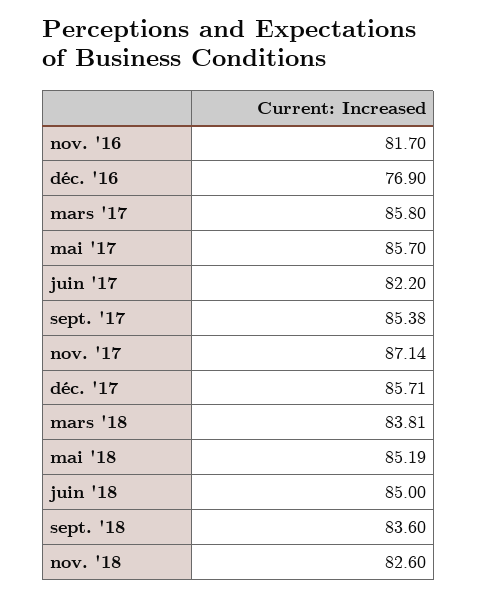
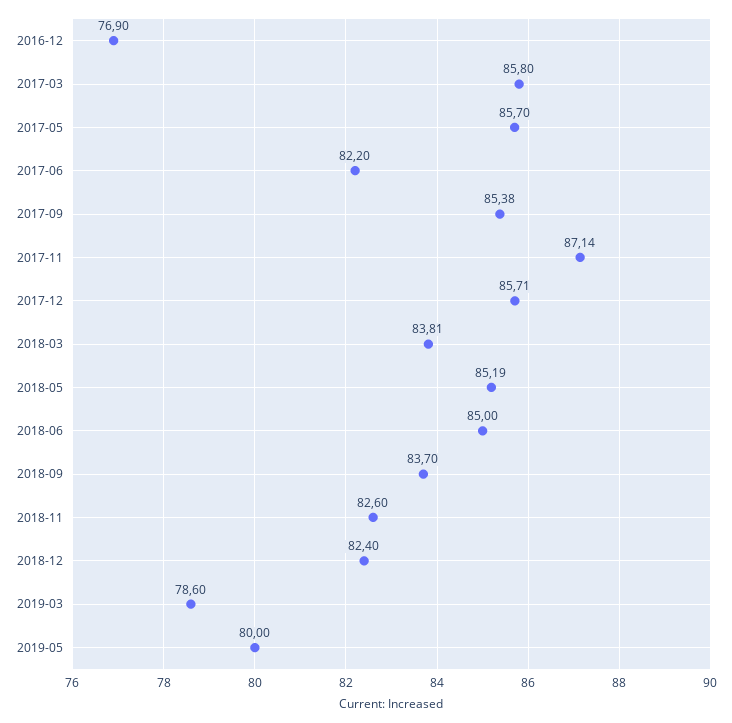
nov. '16: 81.7 -> none
sept. '18: 83.6 -> 83.7
2018-12: none -> 82.4
2019-03: none -> 78.6
2019-05: none -> 80

